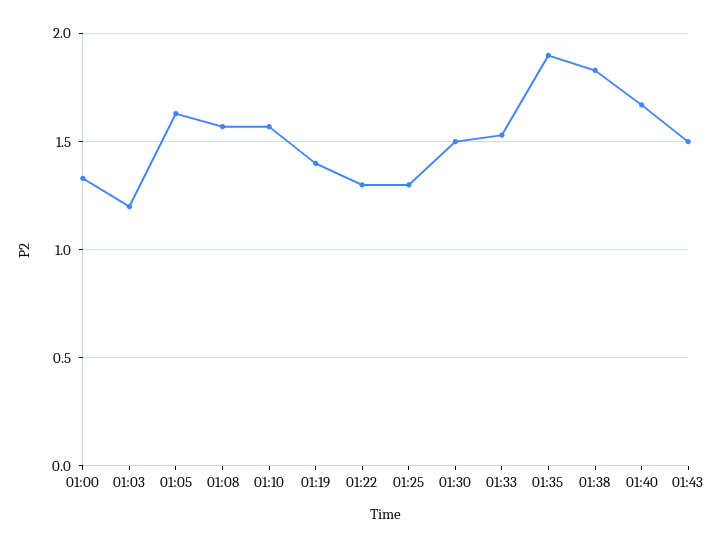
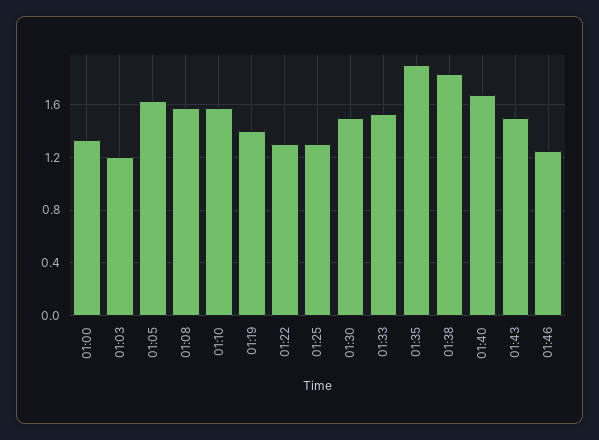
01:46: none -> 1.25

